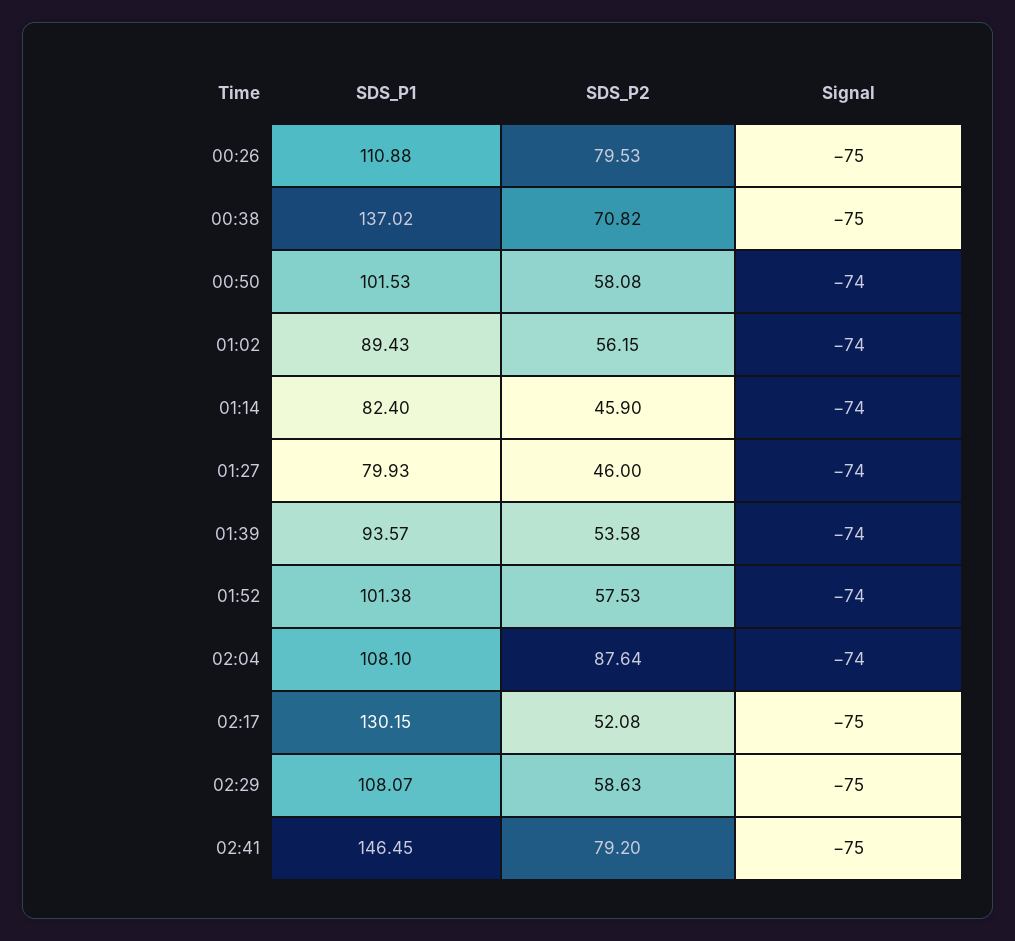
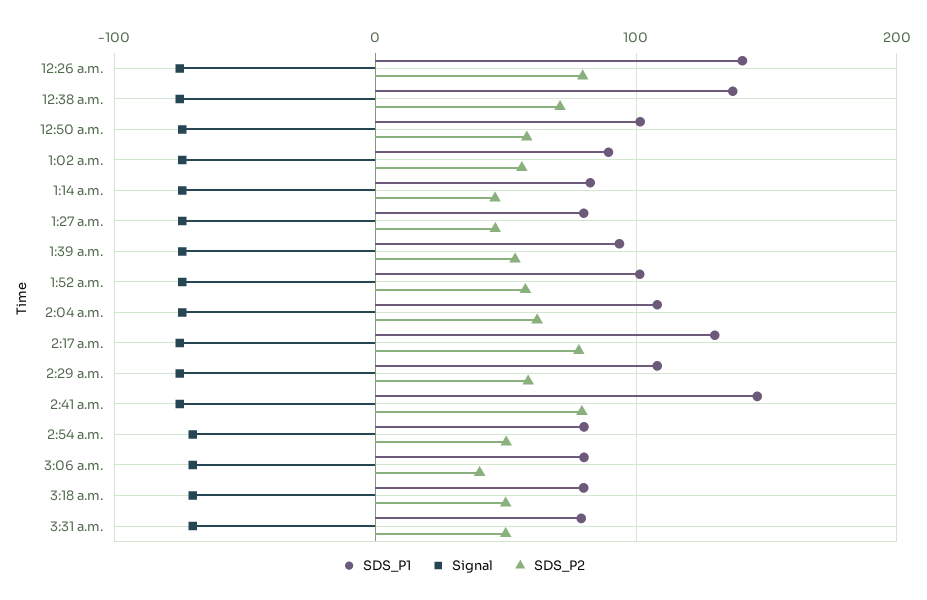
SDS_P1, 00:26: 110.88 -> 140
SDS_P2, 02:04: 87.64 -> 60
SDS_P2, 02:17: 52.08 -> 80
SDS_P1, 2:54 a.m.: none -> 80
Signal, 2:54 a.m.: none -> -70
SDS_P2, 2:54 a.m.: none -> 50
SDS_P1, 3:06 a.m.: none -> 80
Signal, 3:06 a.m.: none -> -70
SDS_P2, 3:06 a.m.: none -> 40
SDS_P1, 3:18 a.m.: none -> 80
Signal, 3:18 a.m.: none -> -70
SDS_P2, 3:18 a.m.: none -> 50
SDS_P1, 3:31 a.m.: none -> 80
Signal, 3:31 a.m.: none -> -70
SDS_P2, 3:31 a.m.: none -> 50

